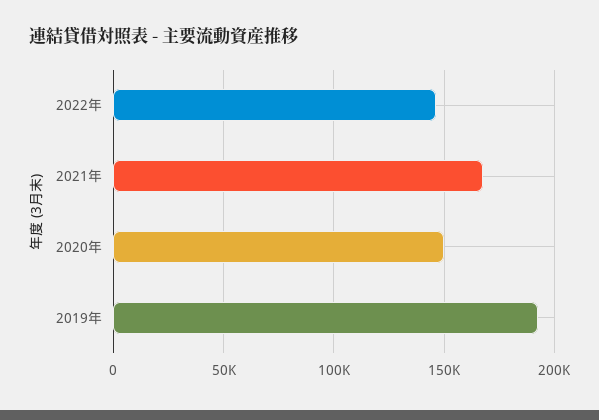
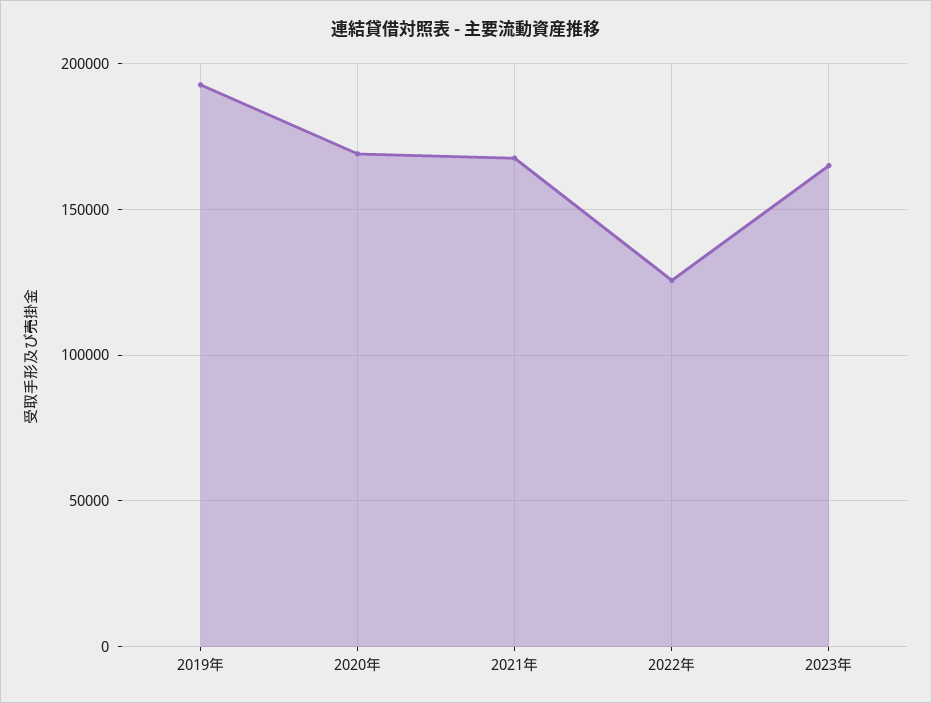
2022年: 145000 -> 125000
2020年: 150000 -> 170000
2023年: none -> 165000

